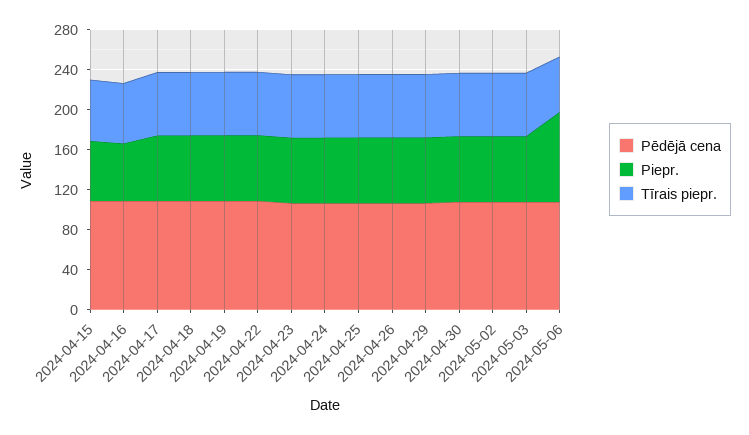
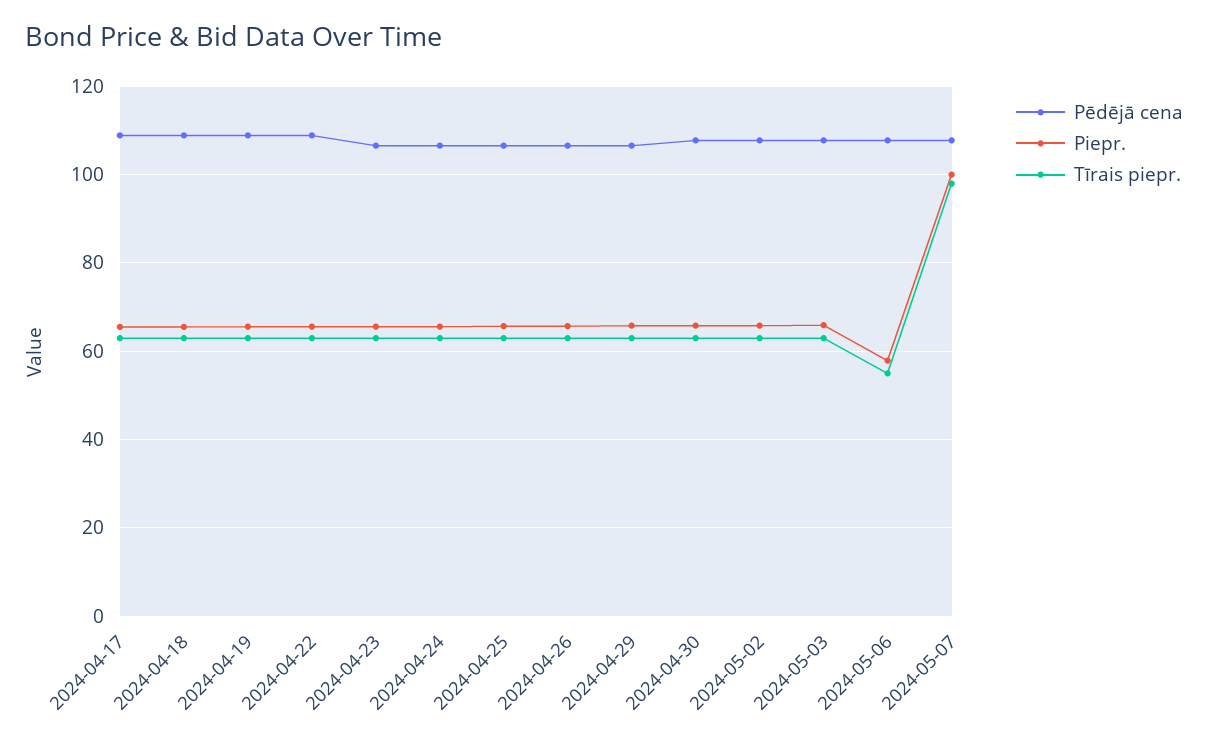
Pēdējā cena, 2024-04-15: 110 -> none
Piepr., 2024-04-15: 60 -> none
Tīrais piepr., 2024-04-15: 60 -> none
Pēdējā cena, 2024-04-16: 110 -> none
Piepr., 2024-04-16: 60 -> none
Tīrais piepr., 2024-04-16: 60 -> none
Piepr., 2024-05-06: 90 -> 58
Pēdējā cena, 2024-05-07: none -> 108
Piepr., 2024-05-07: none -> 100
Tīrais piepr., 2024-05-07: none -> 98

